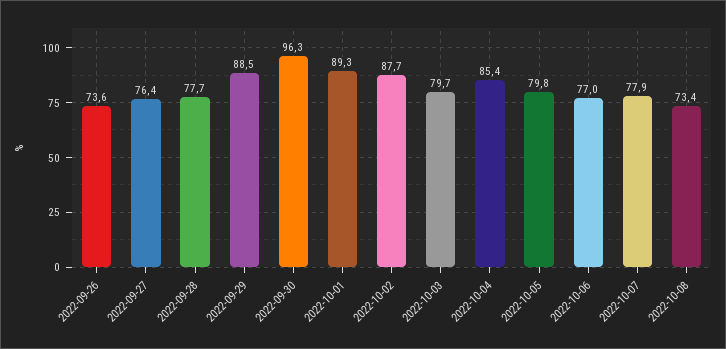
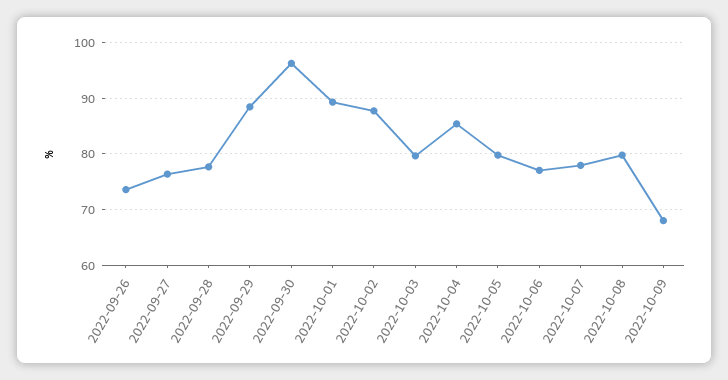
2022-10-08: 73.4 -> 80
2022-10-09: none -> 68

